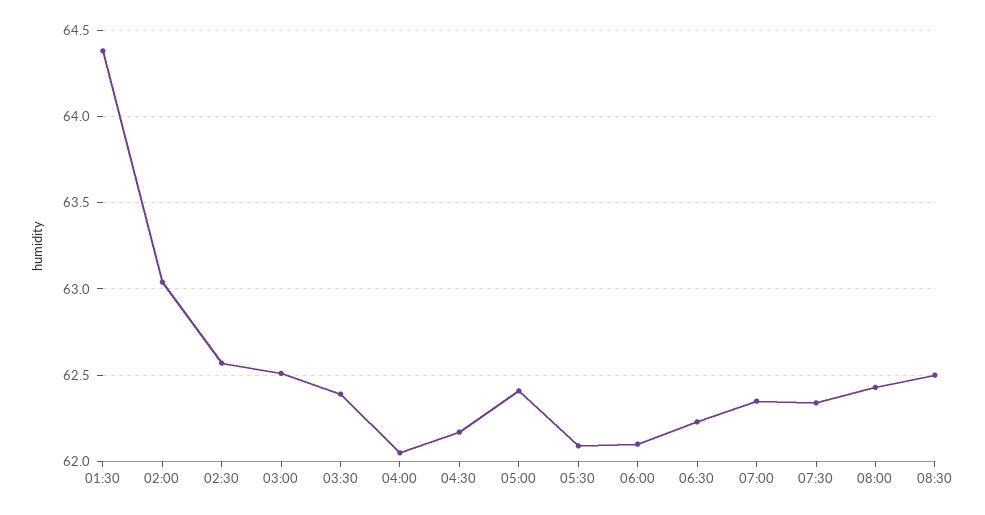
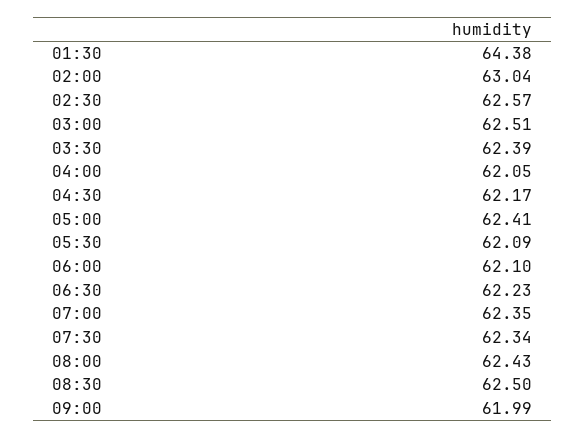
09:00: none -> 61.99

